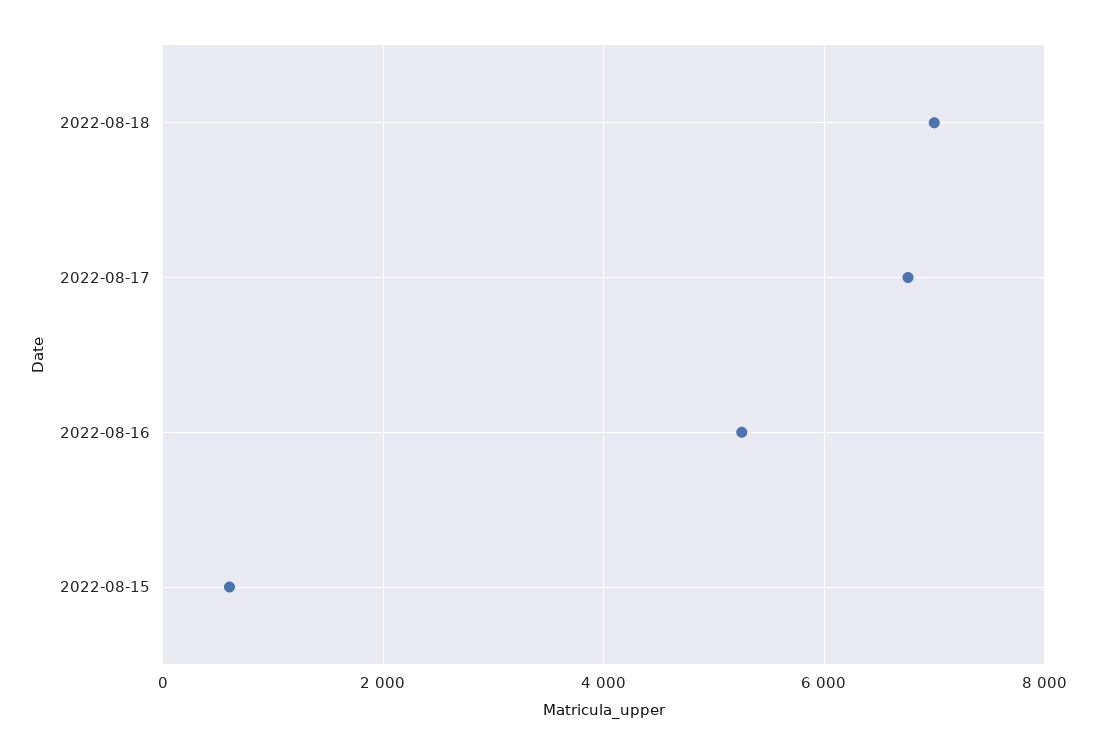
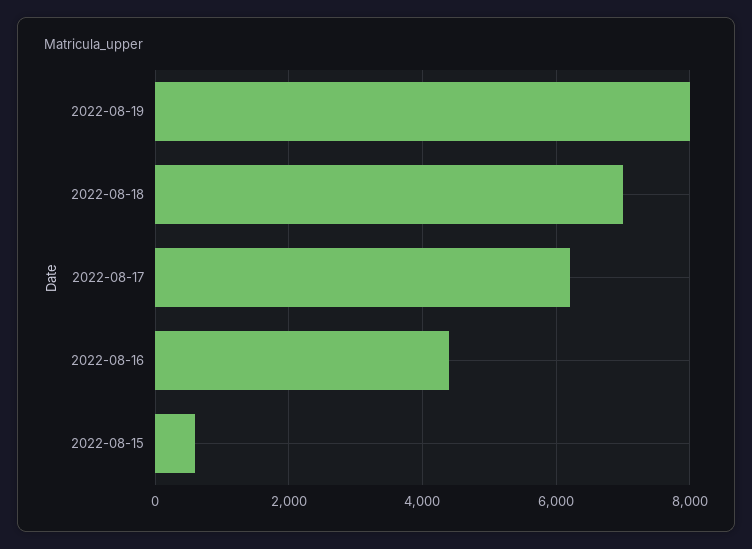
2022-08-17: 6800 -> 6200
2022-08-16: 5200 -> 4400
2022-08-19: none -> 8000

